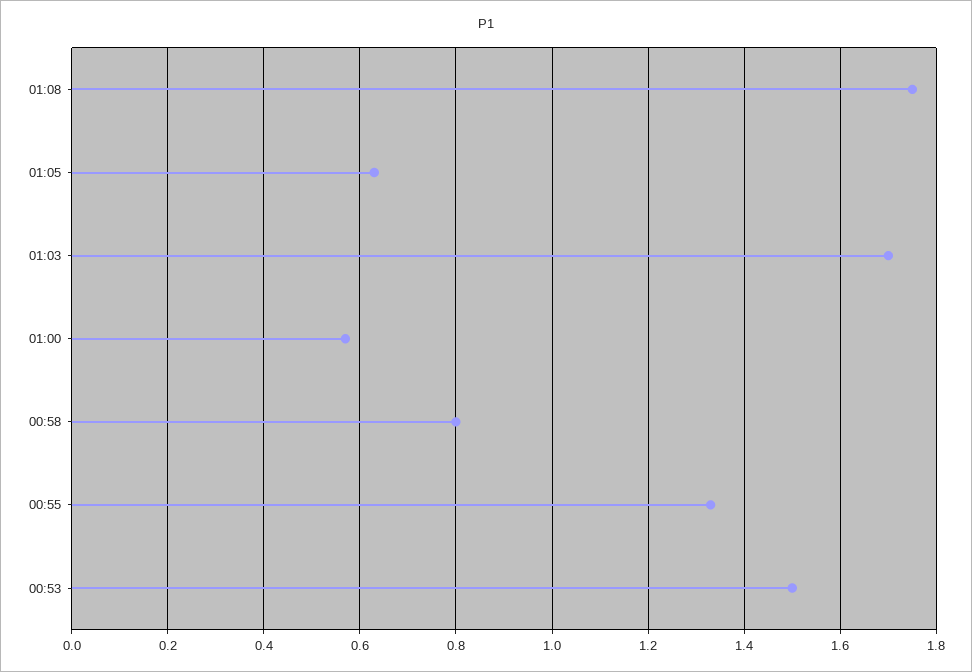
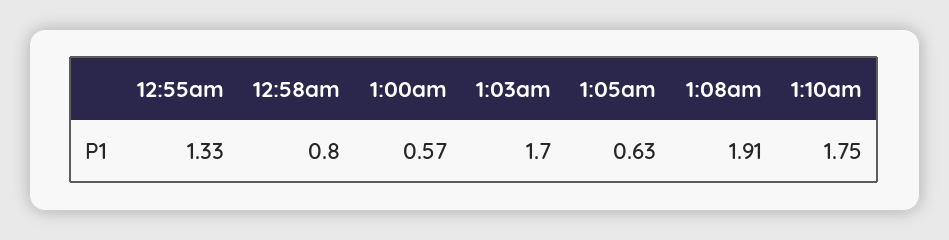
01:08: 1.75 -> 1.91
00:53: 1.5 -> none
1:10am: none -> 1.75

